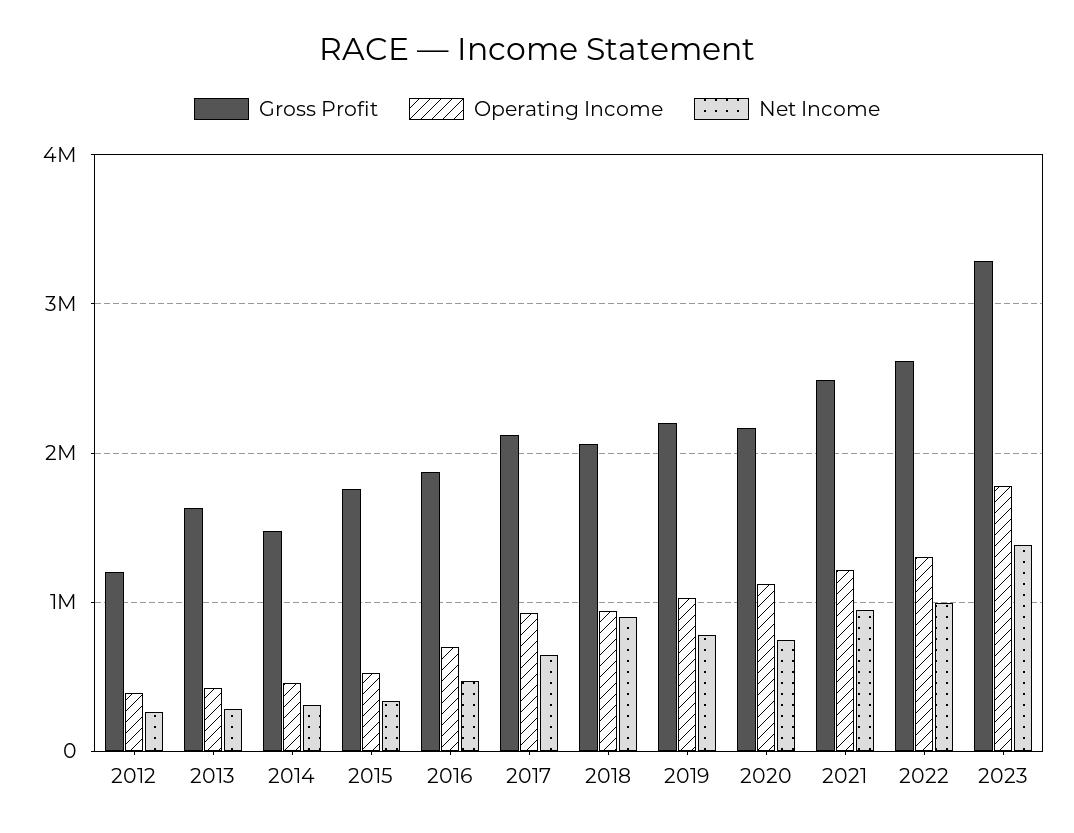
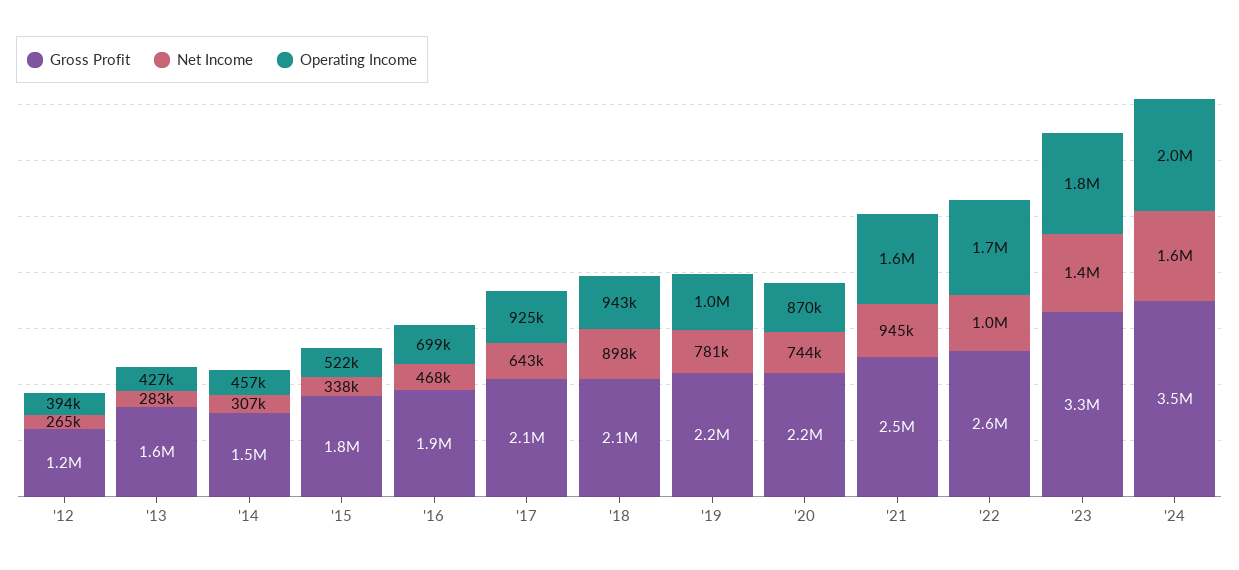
Operating Income, 2020: 1100000 -> 870000
Operating Income, 2021: 1200000 -> 1600000
Operating Income, 2022: 1300000 -> 1700000
Gross Profit, '24: none -> 3500000
Net Income, '24: none -> 1600000
Operating Income, '24: none -> 2000000

